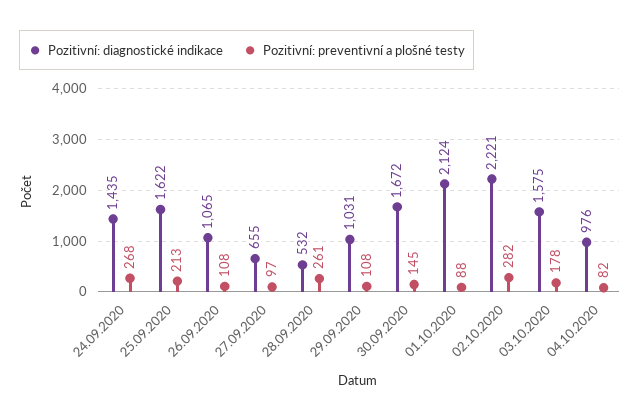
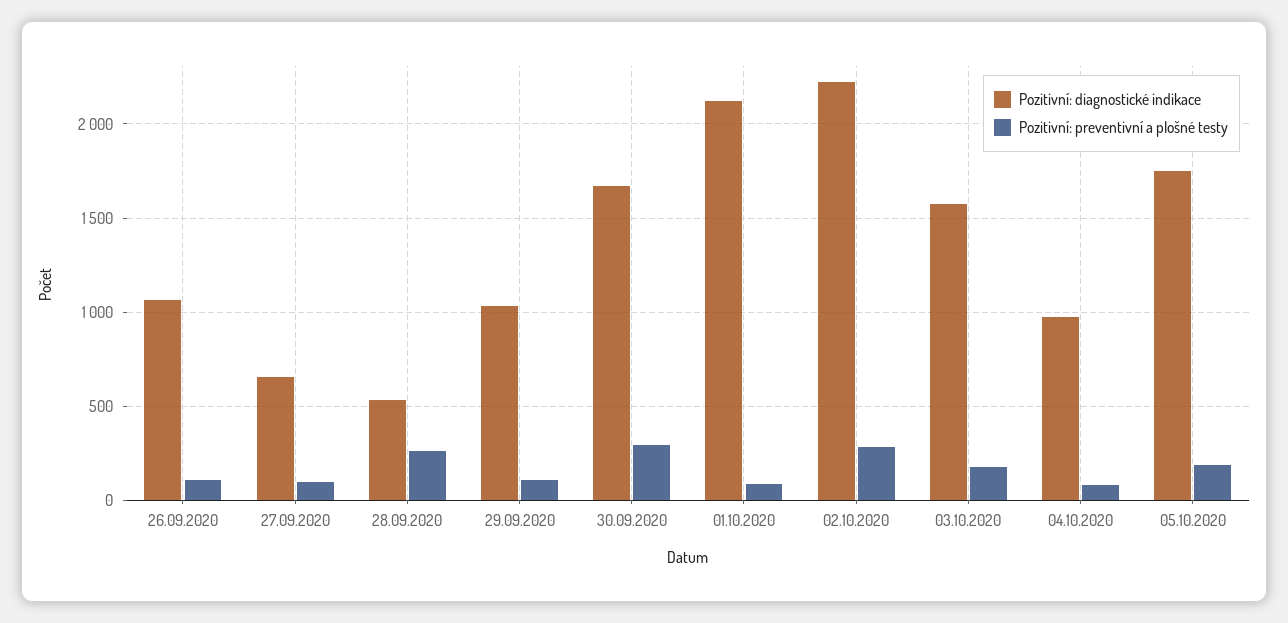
Pozitivní: diagnostické indikace, 24.09.2020: 1435 -> none
Pozitivní: preventivní a plošné testy, 24.09.2020: 268 -> none
Pozitivní: diagnostické indikace, 25.09.2020: 1622 -> none
Pozitivní: preventivní a plošné testy, 25.09.2020: 213 -> none
Pozitivní: preventivní a plošné testy, 30.09.2020: 145 -> 300
Pozitivní: diagnostické indikace, 05.10.2020: none -> 1750
Pozitivní: preventivní a plošné testy, 05.10.2020: none -> 200

